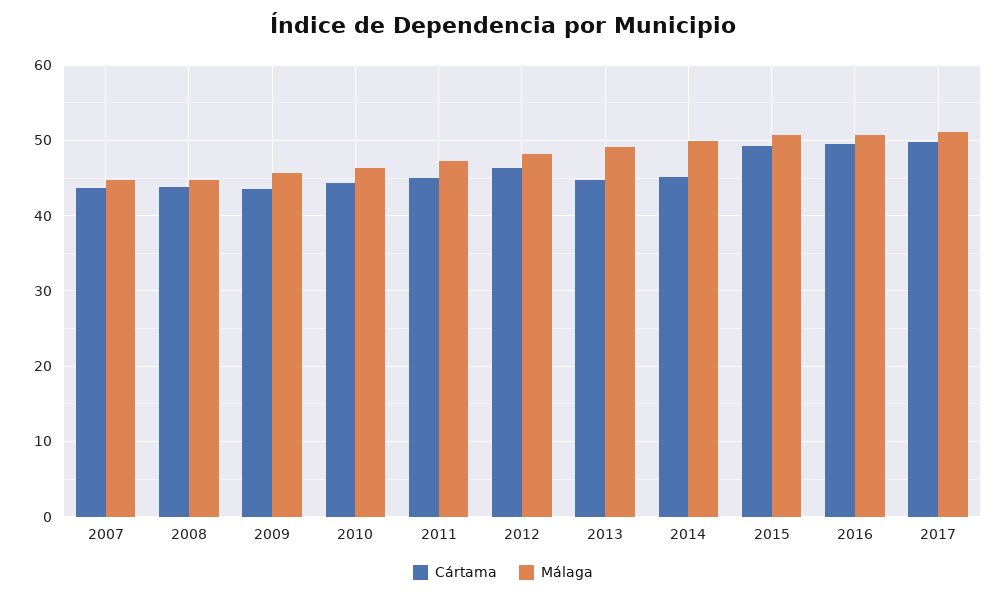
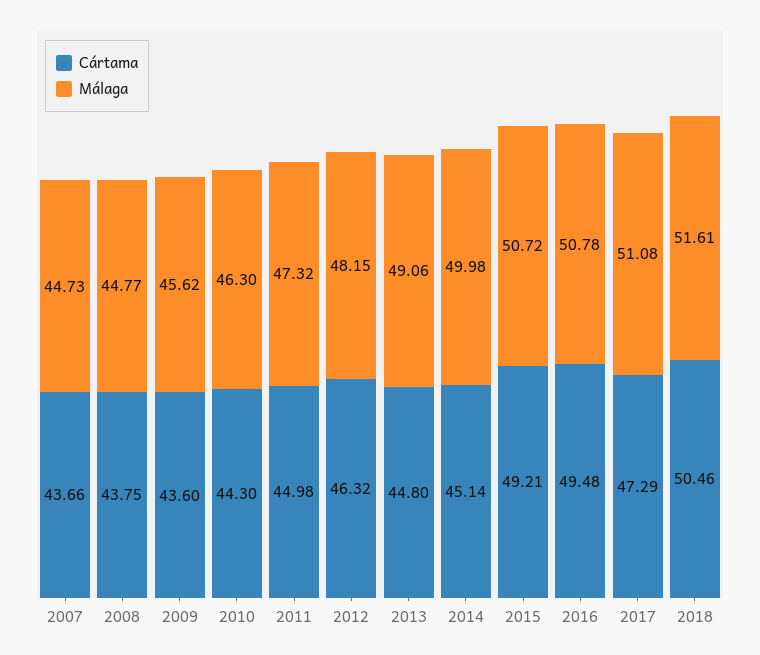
Cártama, 2017: 50 -> 47.29
Cártama, 2018: none -> 50.46
Málaga, 2018: none -> 51.61

